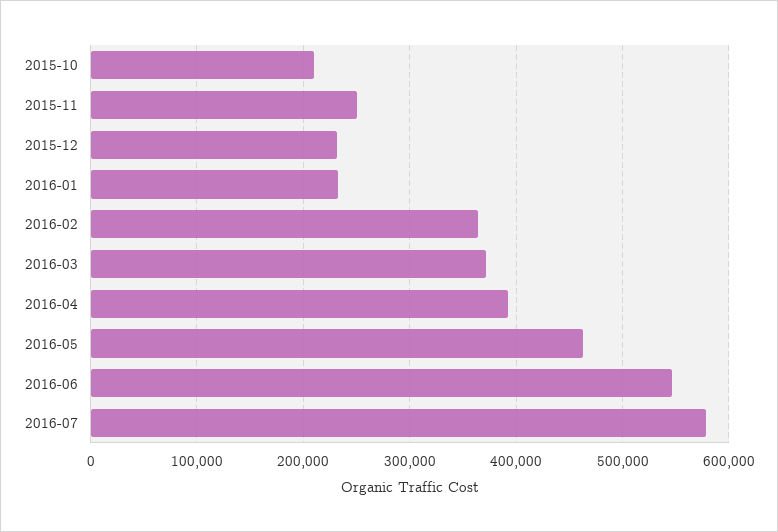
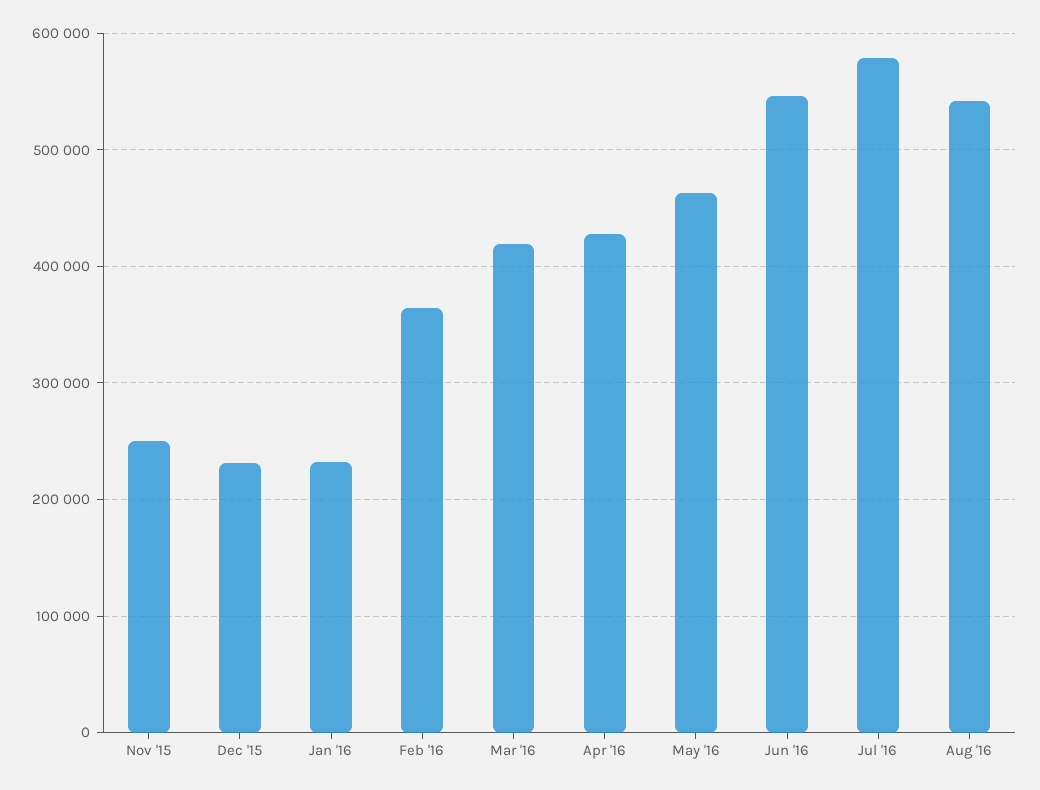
2015-10: 210000 -> none
2016-03: 370000 -> 420000
2016-04: 390000 -> 430000
Aug '16: none -> 540000

